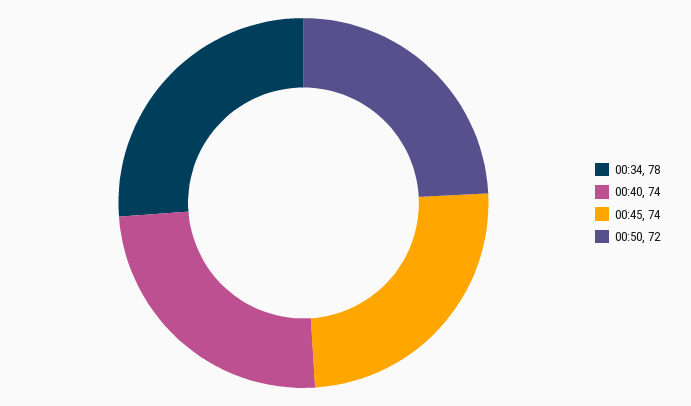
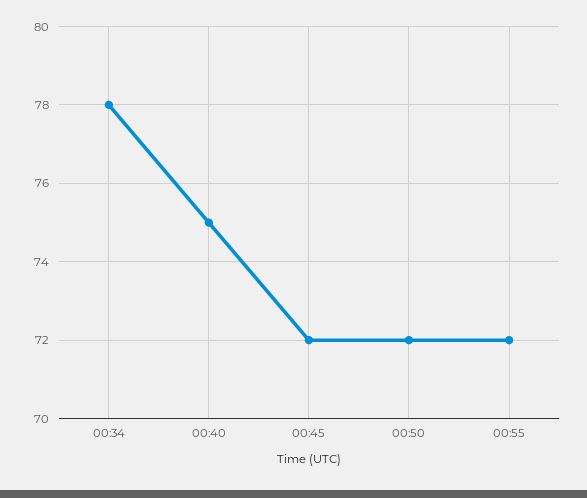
00:40: 74 -> 75
00:45: 74 -> 72
00:55: none -> 72

